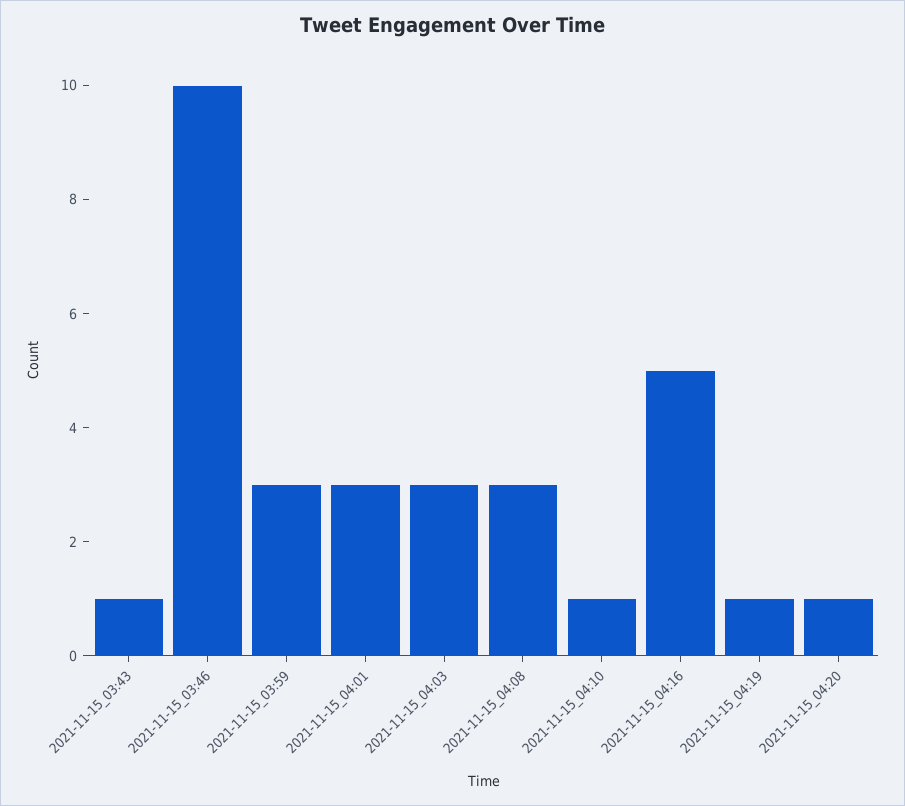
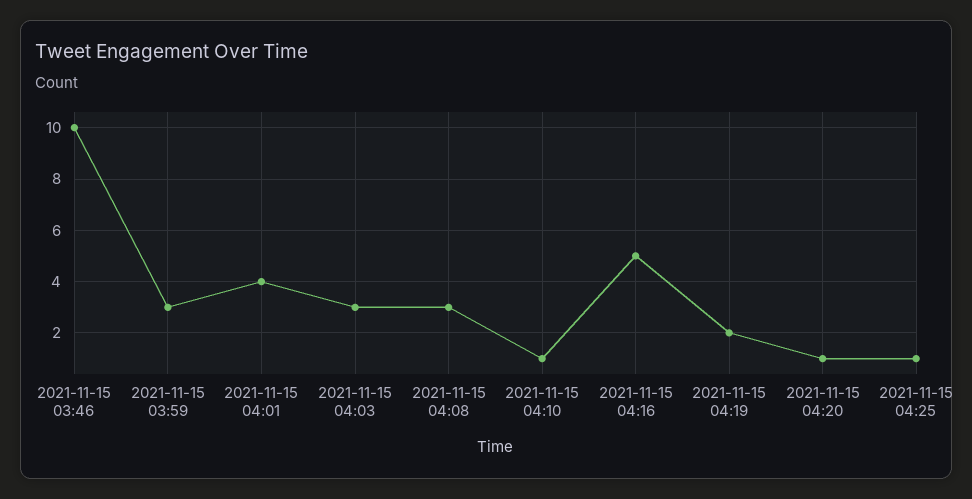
2021-11-15_03:43: 1 -> none
2021-11-15_04:01: 3 -> 4
2021-11-15_04:19: 1 -> 2
2021-11-15 04:25: none -> 1

